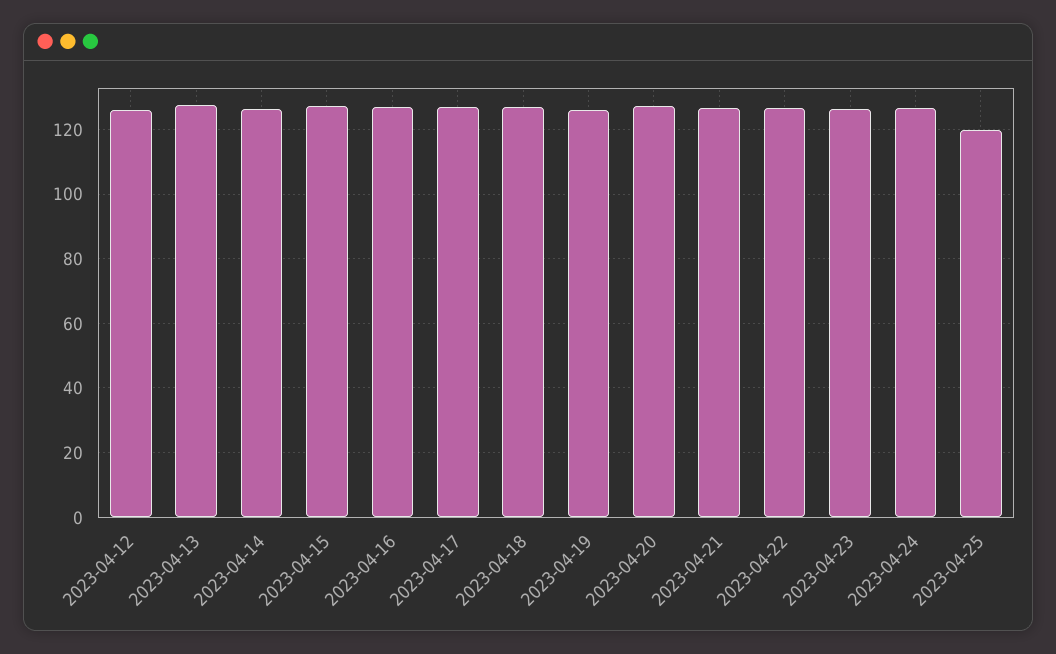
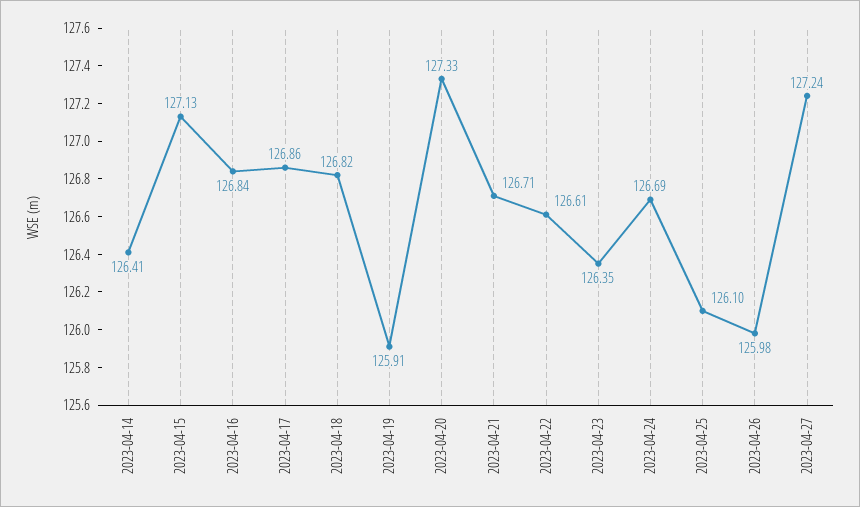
2023-04-12: 126 -> none
2023-04-13: 128 -> none
2023-04-25: 120 -> 126.1
2023-04-26: none -> 125.98
2023-04-27: none -> 127.24

